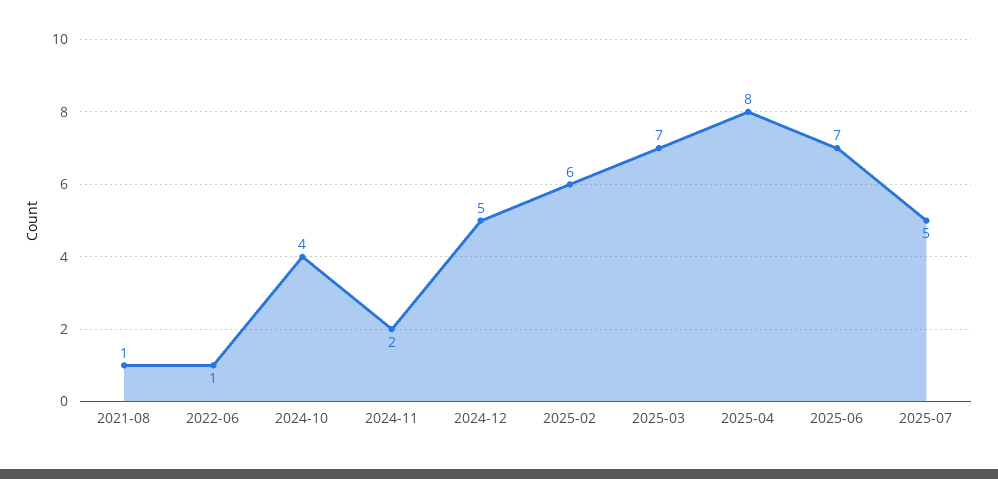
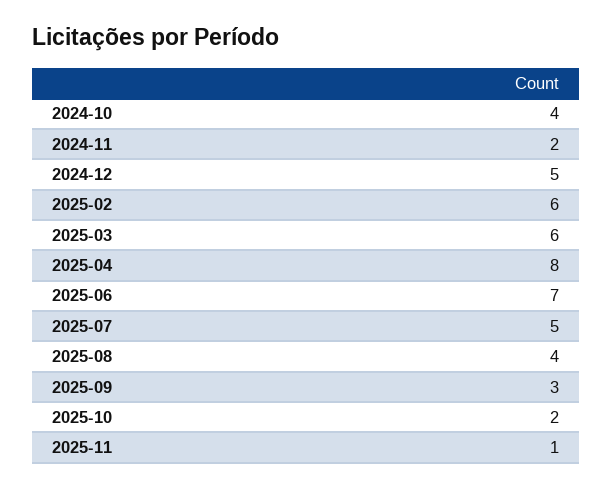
2021-08: 1 -> none
2022-06: 1 -> none
2025-03: 7 -> 6
2025-08: none -> 4
2025-09: none -> 3
2025-10: none -> 2
2025-11: none -> 1

